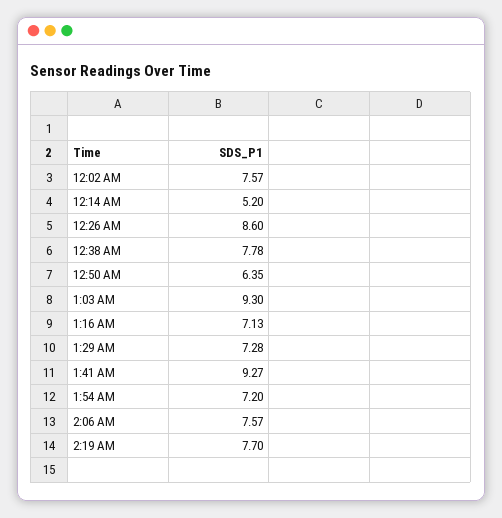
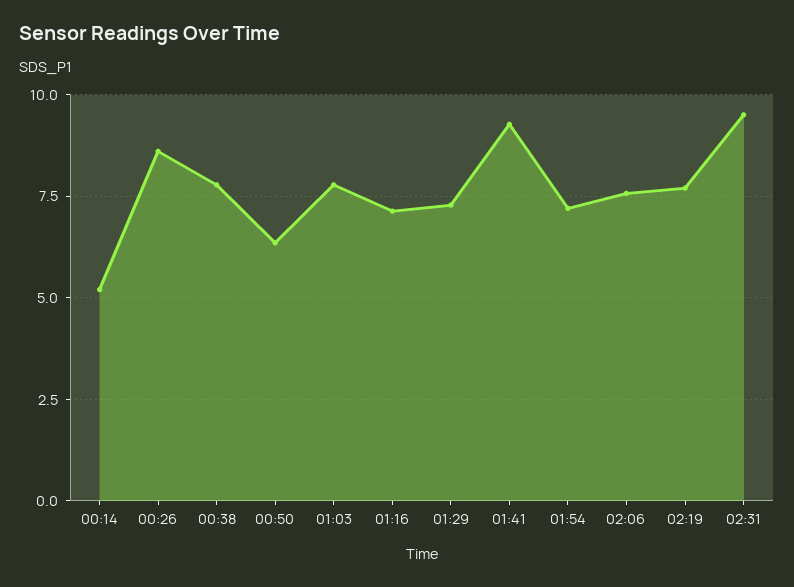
12:02 AM: 7.57 -> none
1:03 AM: 9.3 -> 7.75
02:31: none -> 9.5

